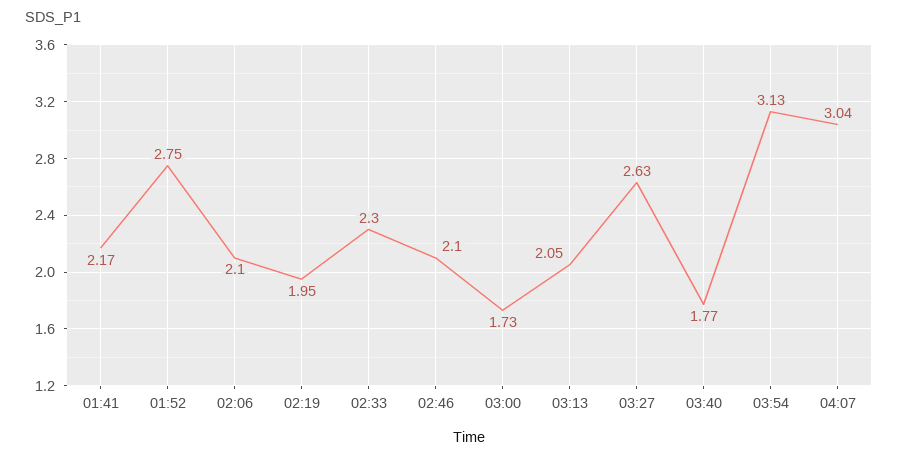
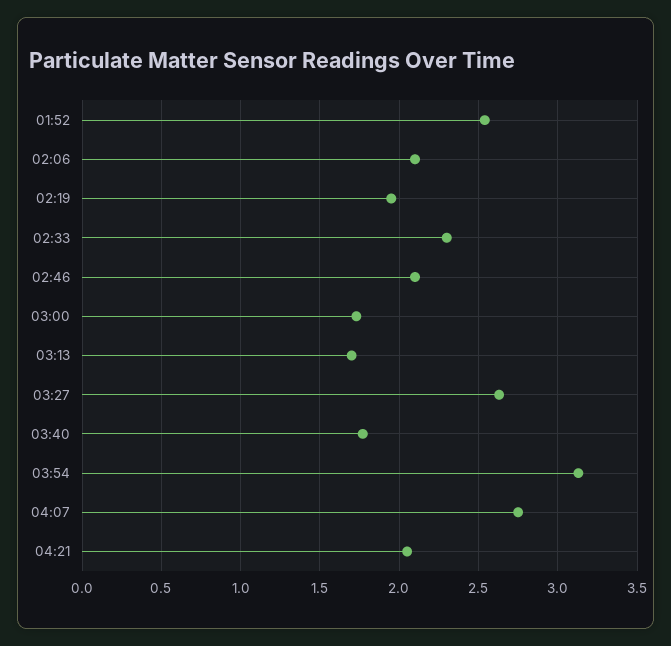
01:41: 2.17 -> none
01:52: 2.75 -> 2.55
03:13: 2.05 -> 1.7
04:07: 3.04 -> 2.75
04:21: none -> 2.05

